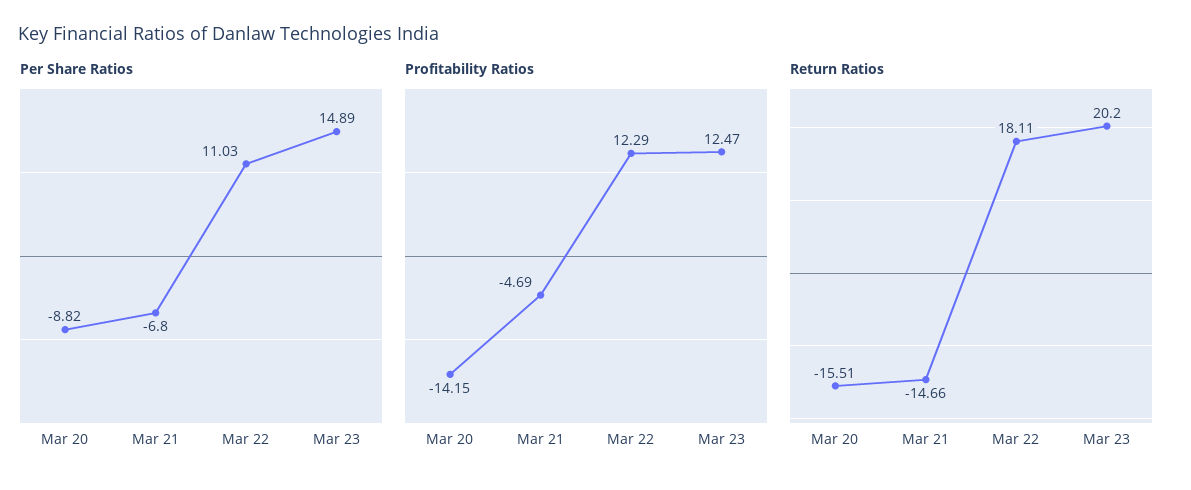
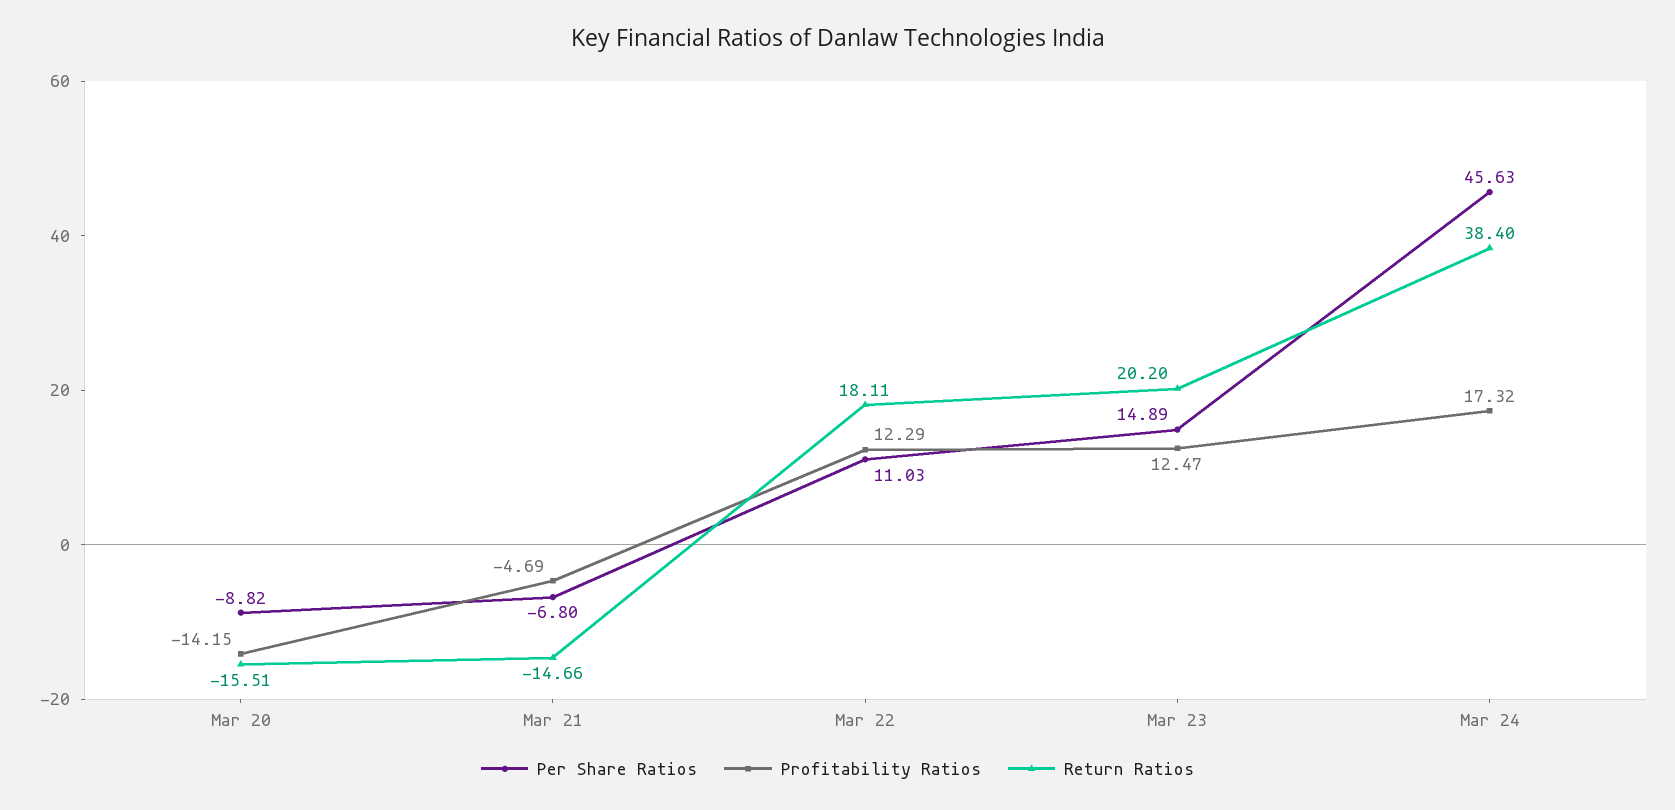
Per Share Ratios, Mar 24: none -> 45.63
Profitability Ratios, Mar 24: none -> 17.32
Return Ratios, Mar 24: none -> 38.4

